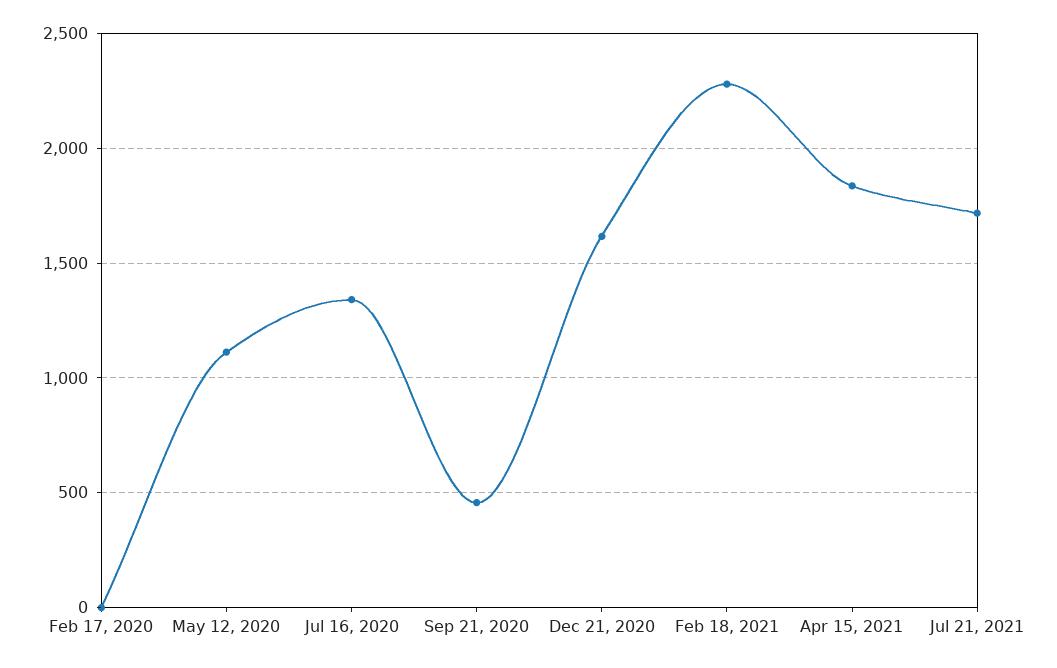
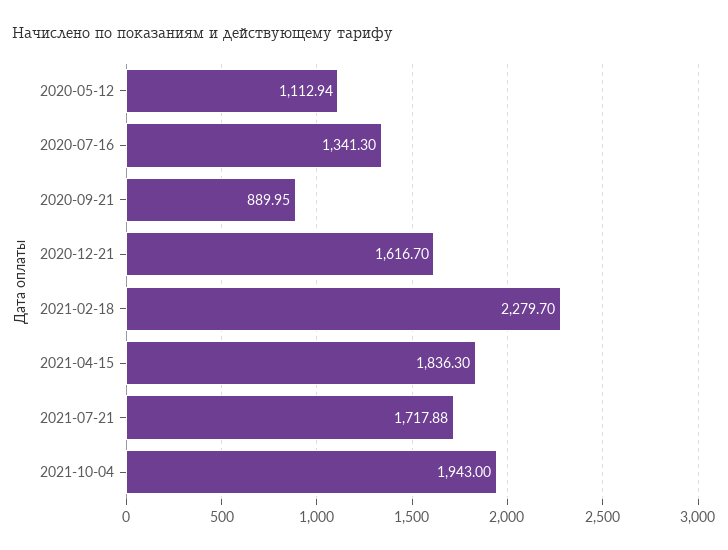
Feb 17, 2020: 0 -> none
Sep 21, 2020: 450 -> 889.95
2021-10-04: none -> 1943

